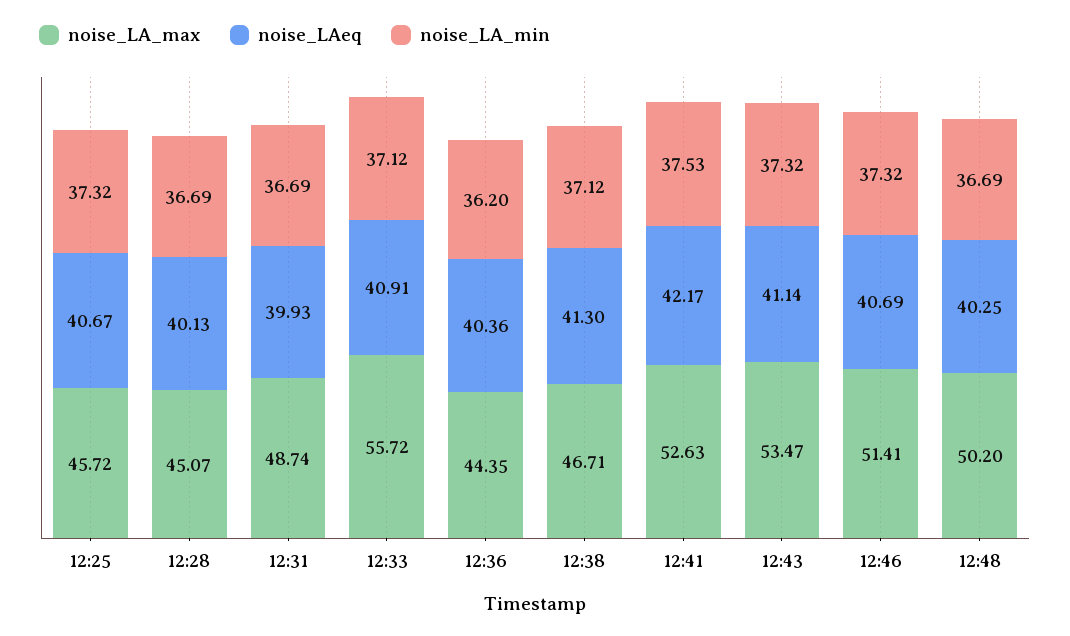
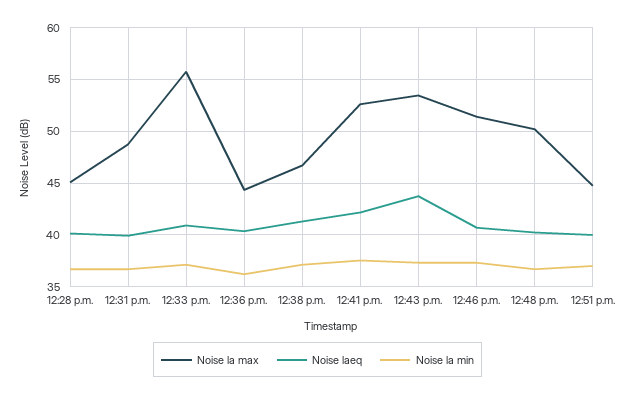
noise_LA_max, 12:25: 45.72 -> none
noise_LAeq, 12:25: 40.67 -> none
noise_LA_min, 12:25: 37.32 -> none
noise_LAeq, 12:43: 41.14 -> 44
noise_LA_max, 12:51 p.m.: none -> 45
noise_LAeq, 12:51 p.m.: none -> 40
noise_LA_min, 12:51 p.m.: none -> 37

